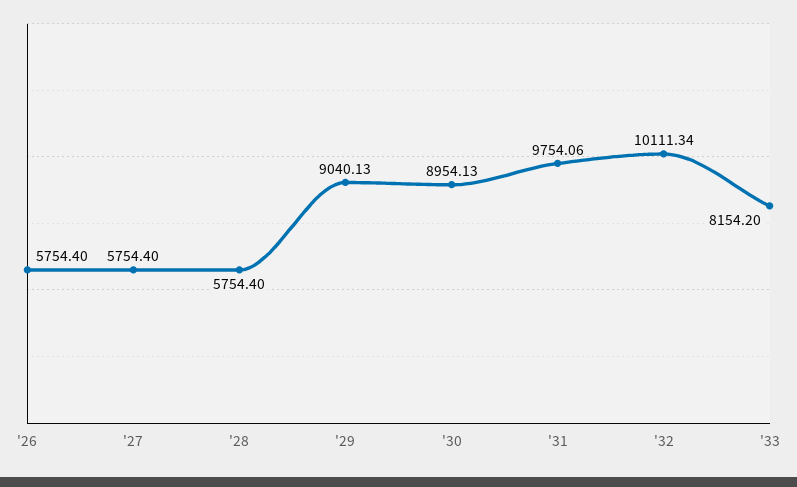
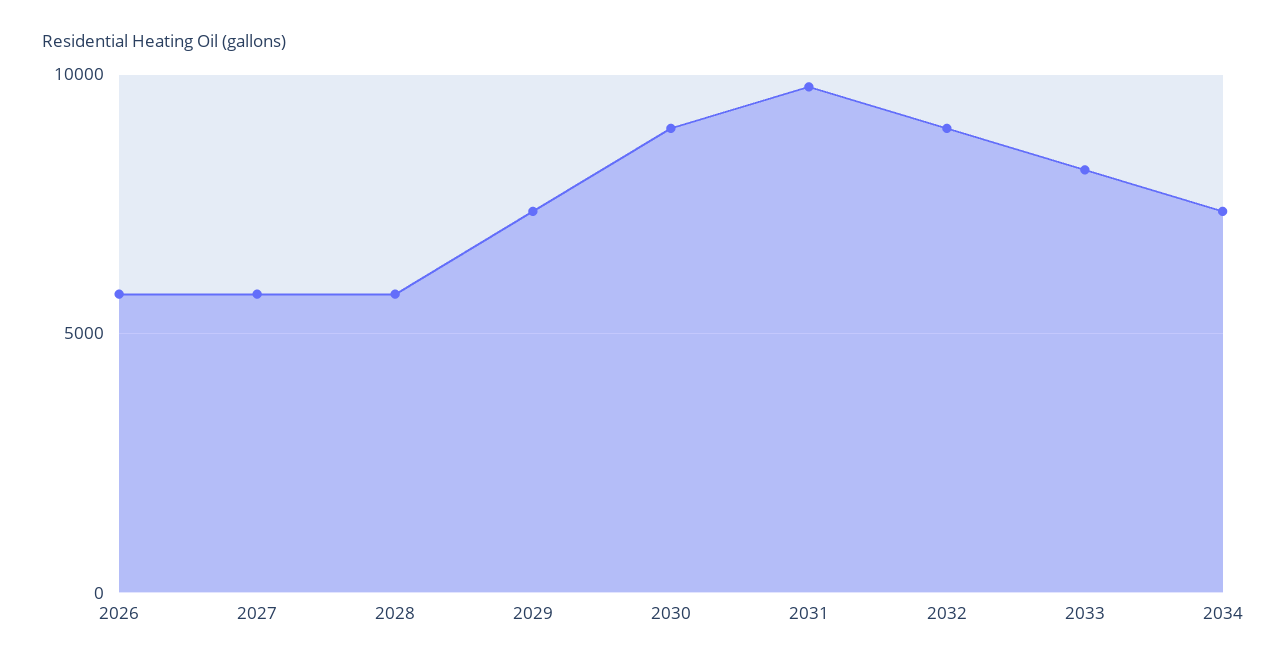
'29: 9040.13 -> 7500
'32: 10111.34 -> 9000
2034: none -> 7500

